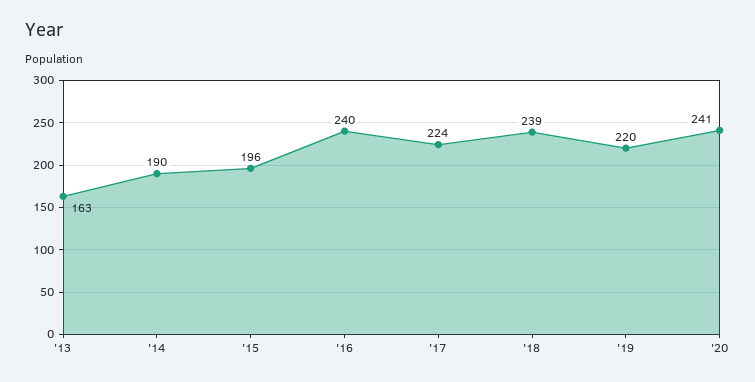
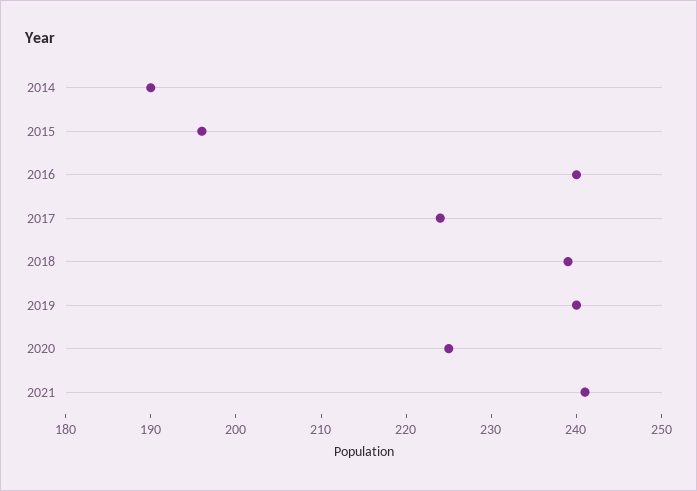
'13: 163 -> none
'19: 220 -> 240
'20: 241 -> 225
2021: none -> 241

